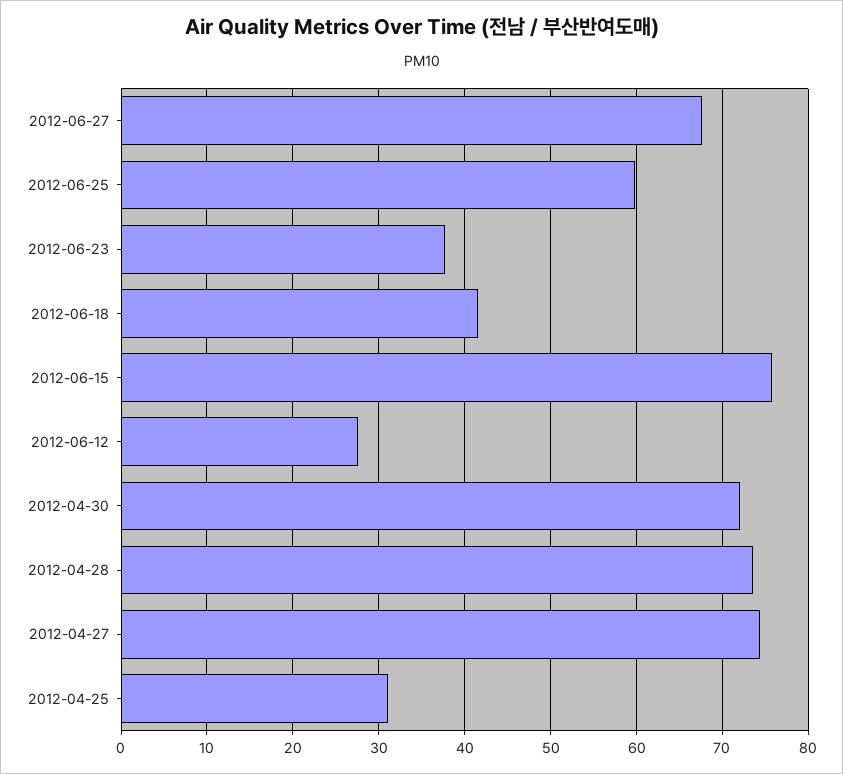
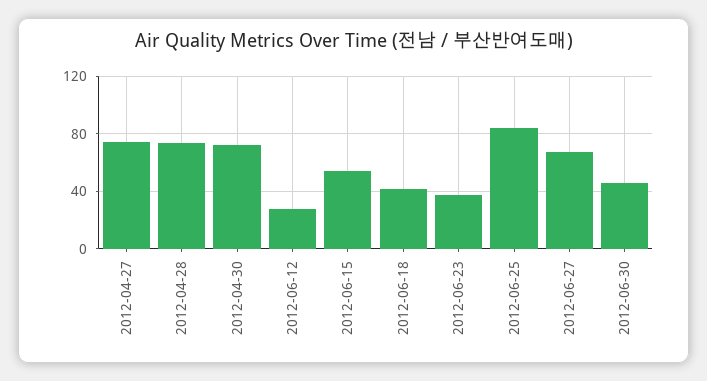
2012-06-25: 60 -> 85
2012-06-15: 76 -> 55
2012-04-25: 31 -> none
2012-06-30: none -> 45

